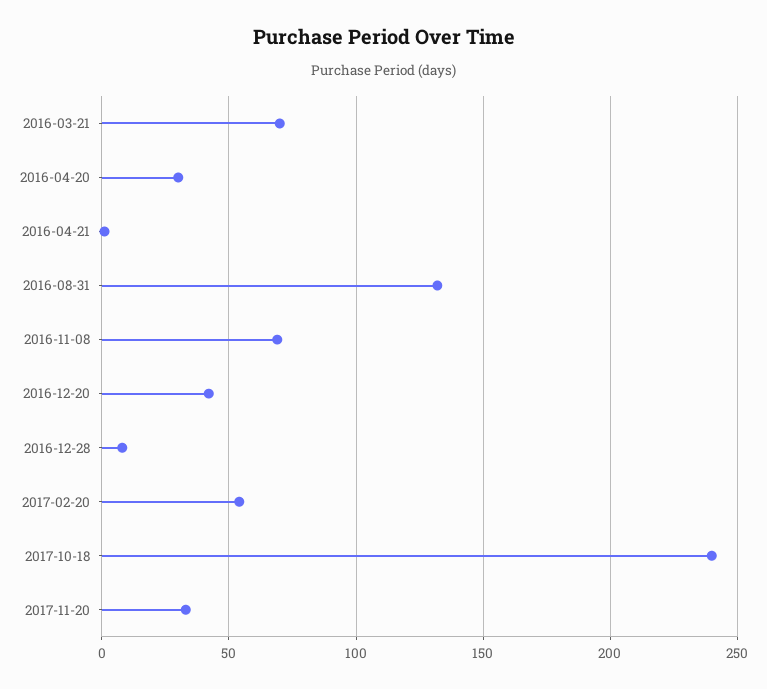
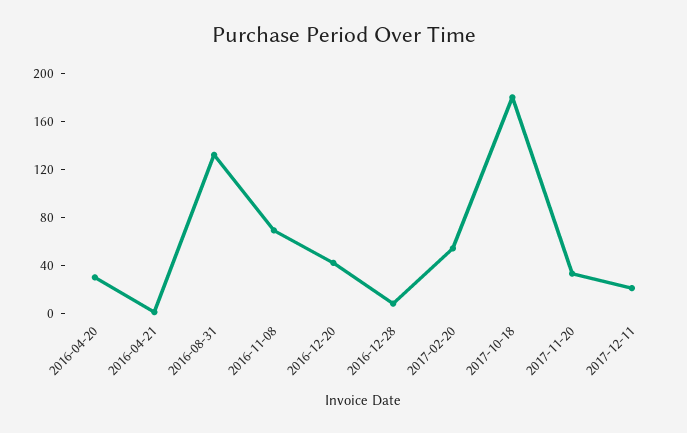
2016-03-21: 70 -> none
2017-10-18: 240 -> 180
2017-12-11: none -> 20

